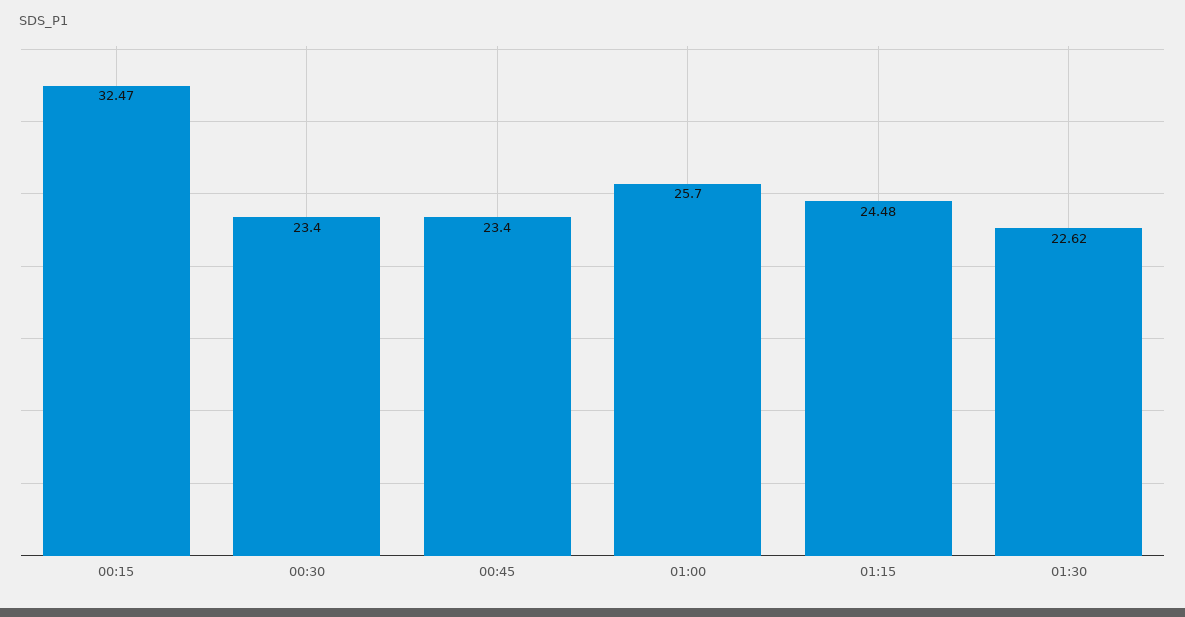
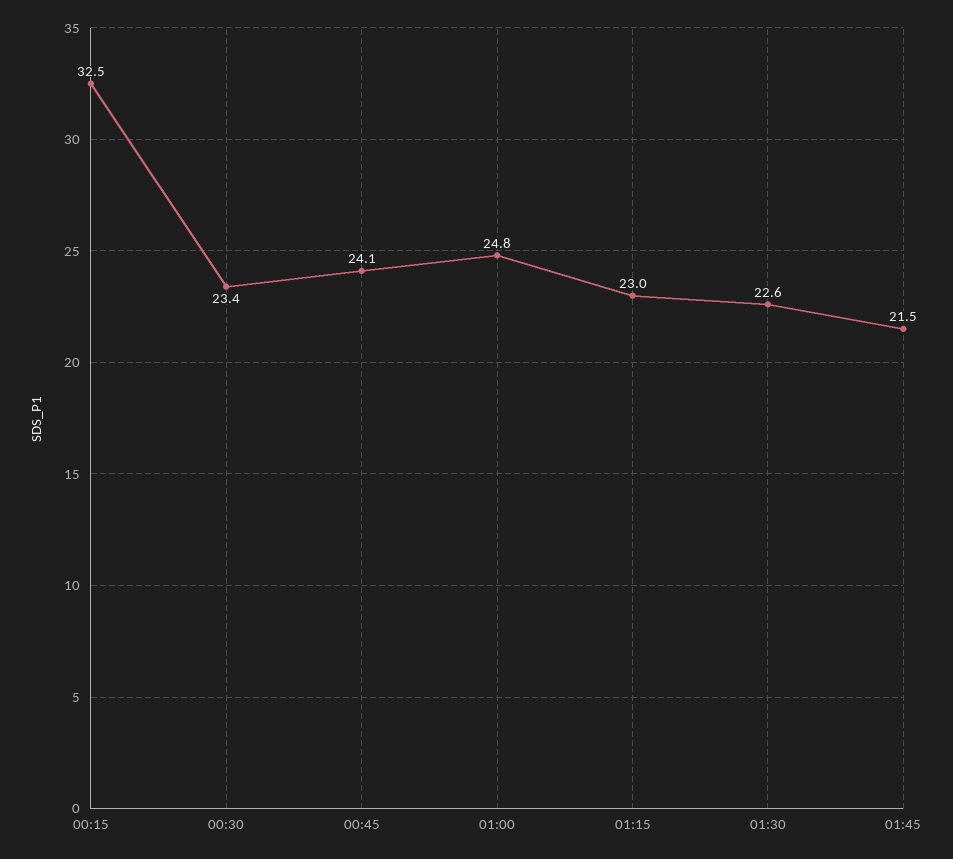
00:45: 23.4 -> 24.1
01:00: 25.7 -> 24.8
01:15: 24.48 -> 23
01:45: none -> 21.5

